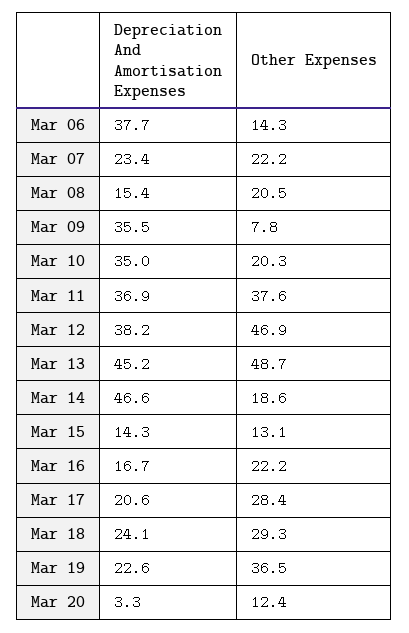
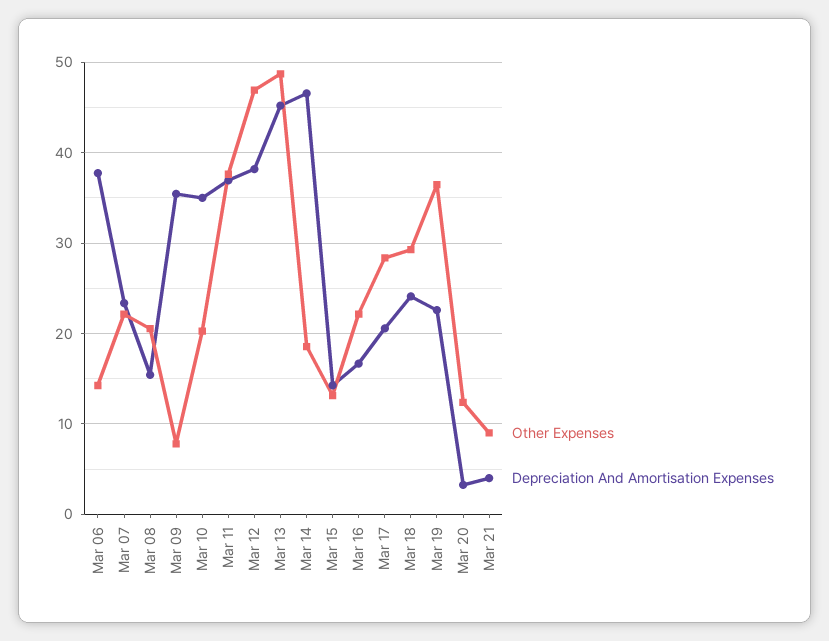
Other Expenses, Mar 21: none -> 9
Depreciation And Amortisation Expenses, Mar 21: none -> 4

